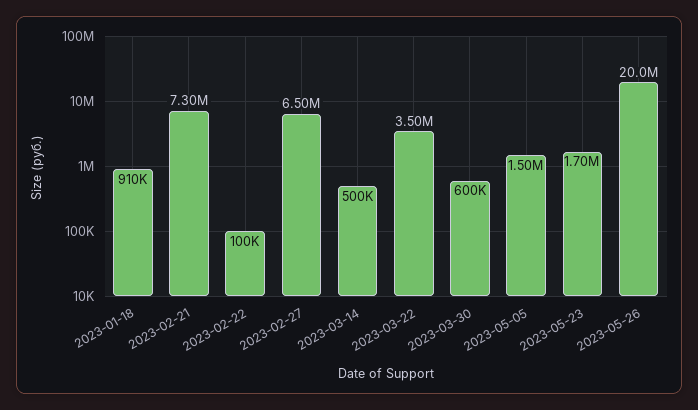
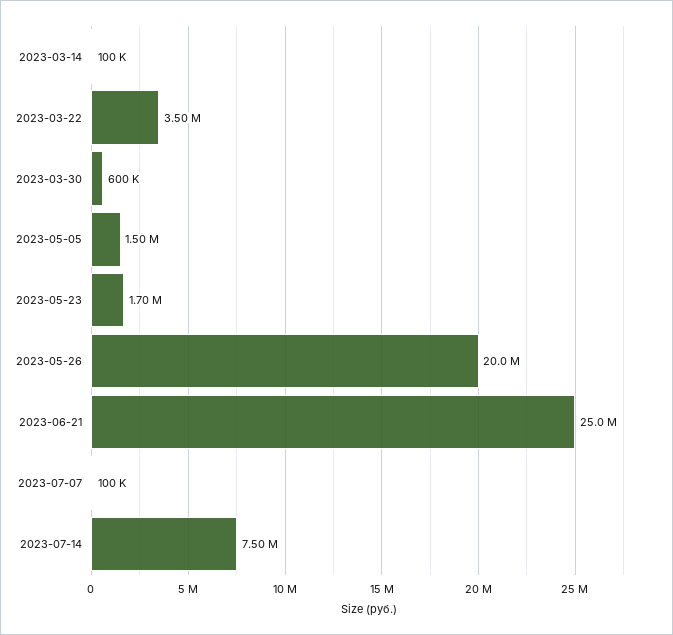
2023-01-18: 910000 -> none
2023-02-21: 7300000 -> none
2023-02-22: 100000 -> none
2023-02-27: 6500000 -> none
2023-03-14: 500000 -> 100000
2023-06-21: none -> 25000000
2023-07-07: none -> 100000
2023-07-14: none -> 7500000

